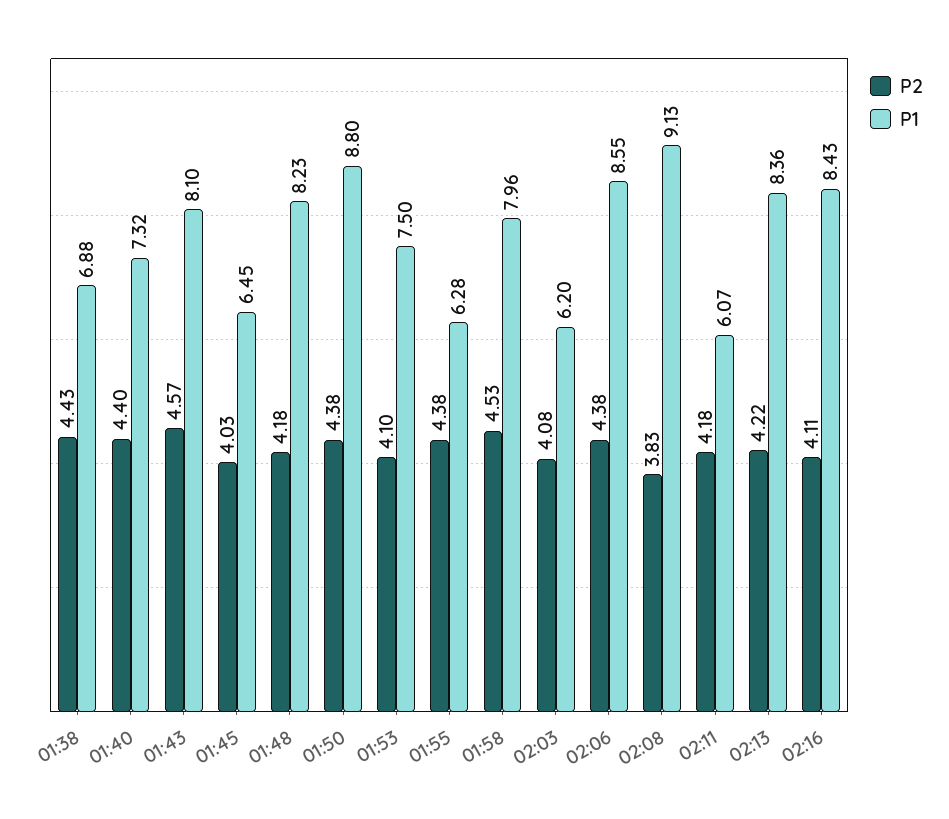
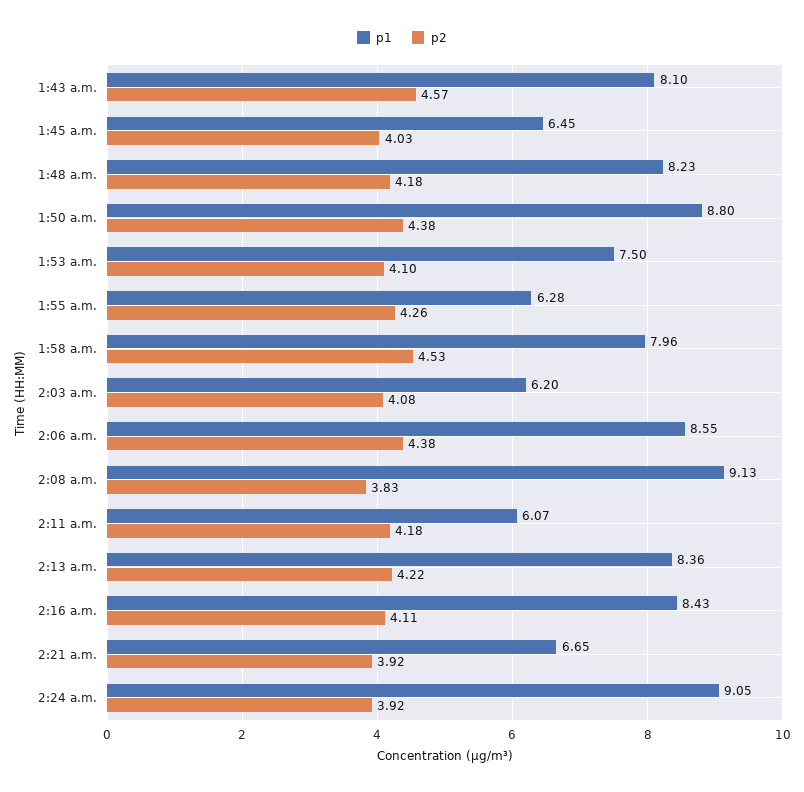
P2, 01:38: 4.43 -> none
P1, 01:38: 6.88 -> none
P2, 01:40: 4.4 -> none
P1, 01:40: 7.32 -> none
P2, 01:55: 4.38 -> 4.26
P1, 2:21 a.m.: none -> 6.65
P2, 2:21 a.m.: none -> 3.92
P1, 2:24 a.m.: none -> 9.05
P2, 2:24 a.m.: none -> 3.92

